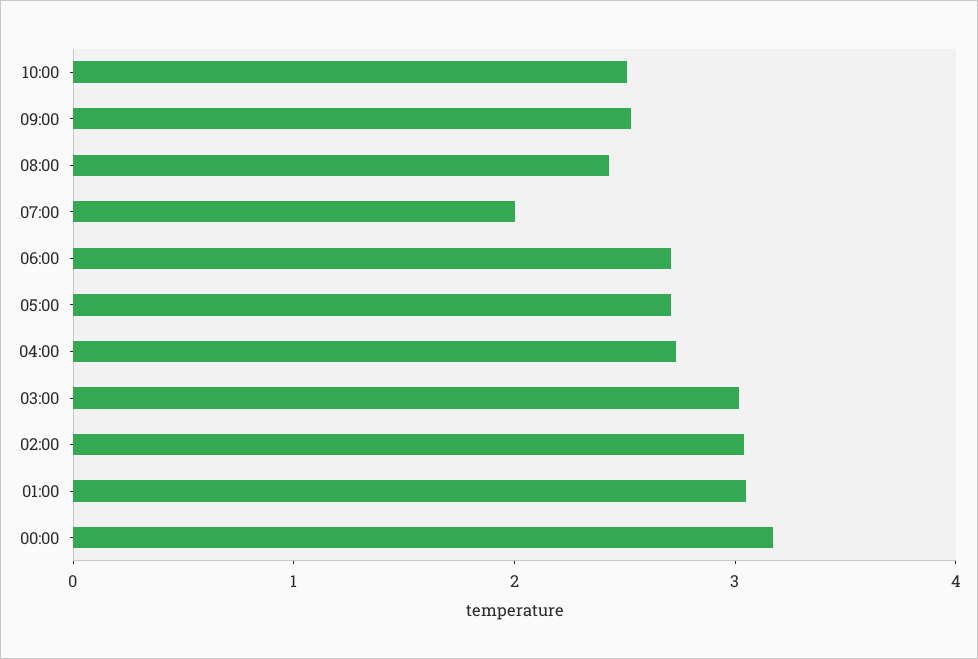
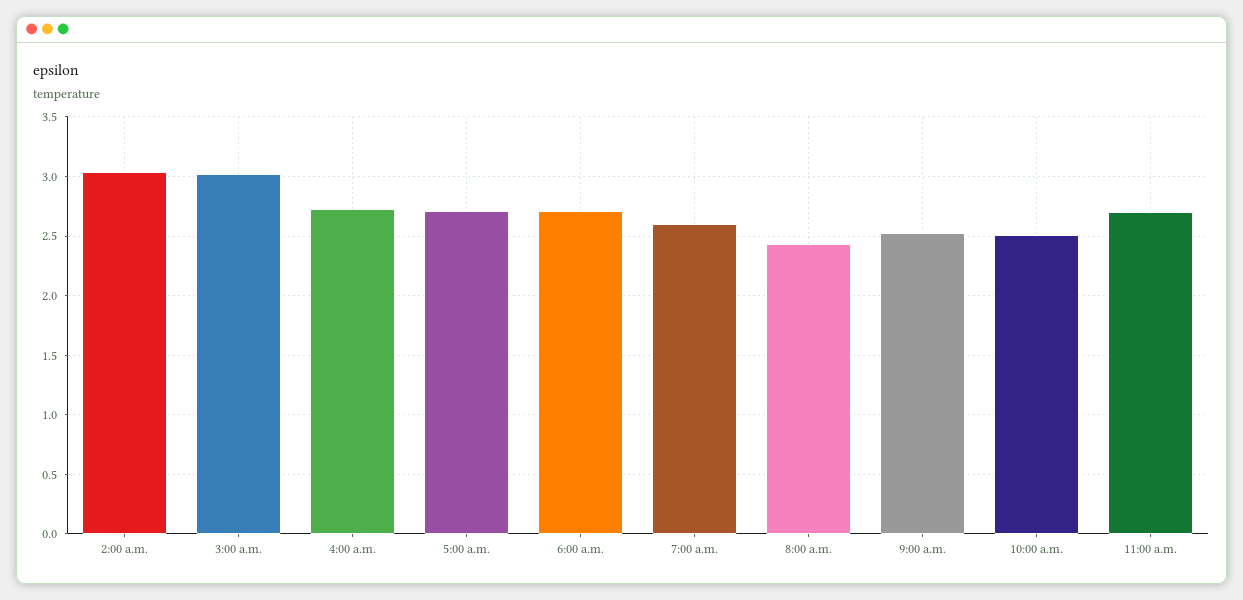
07:00: 2 -> 2.6
01:00: 3 -> none
00:00: 3.2 -> none
11:00 a.m.: none -> 2.7

